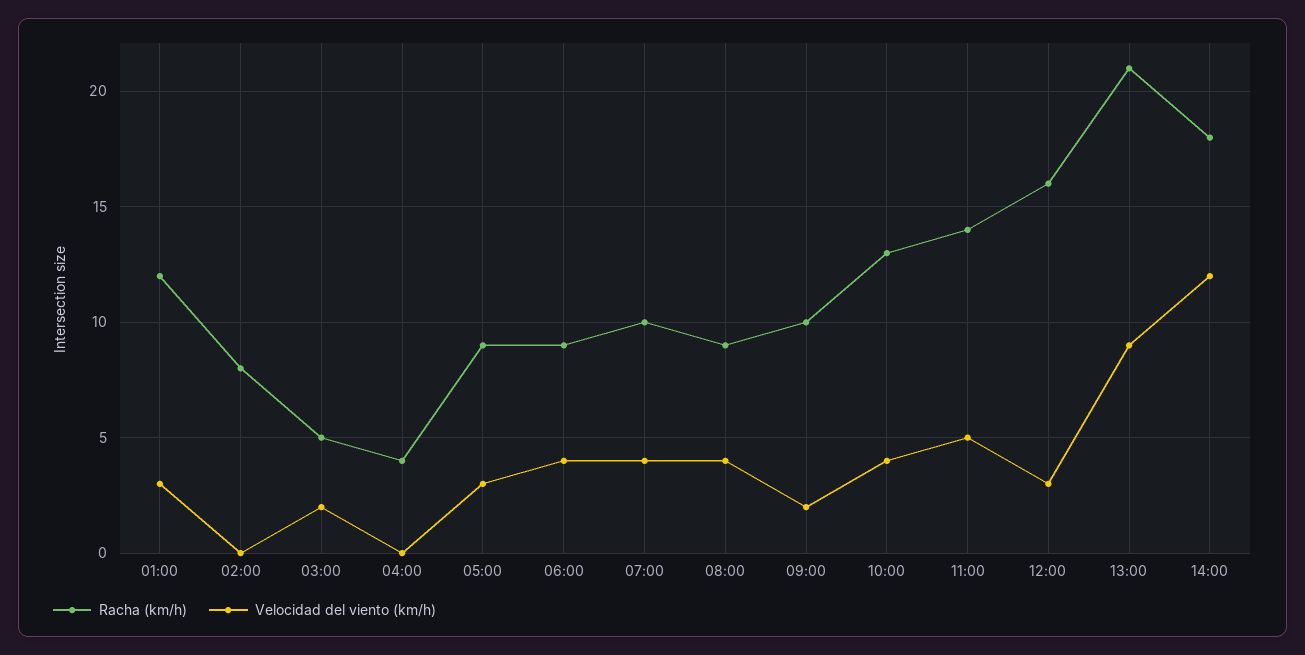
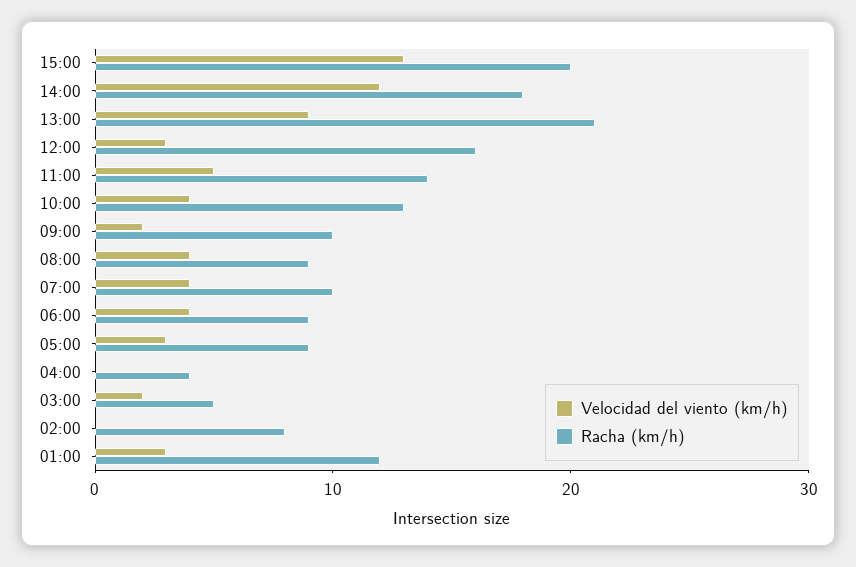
Velocidad del viento (km/h), 15:00: none -> 13
Racha (km/h), 15:00: none -> 20

